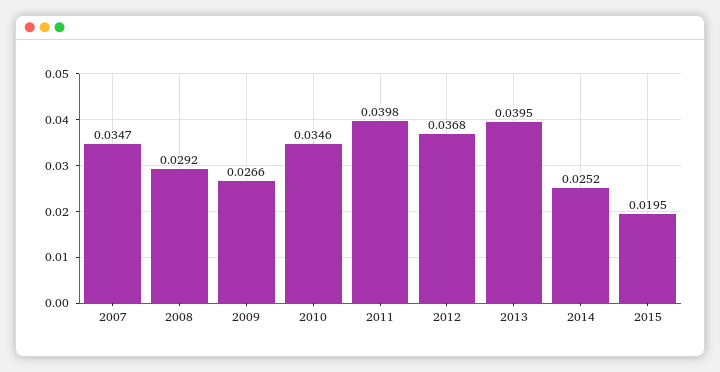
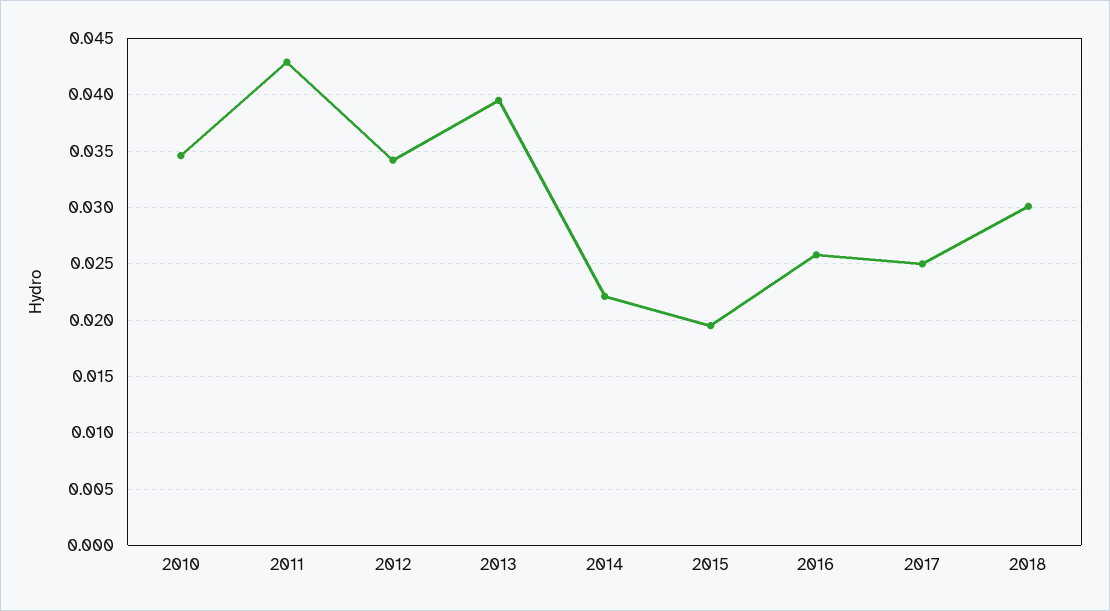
2007: 0.0347 -> none
2008: 0.0292 -> none
2009: 0.0266 -> none
2011: 0.0398 -> 0.043
2012: 0.0368 -> 0.034
2014: 0.0252 -> 0.022
2016: none -> 0.026
2017: none -> 0.025
2018: none -> 0.03

